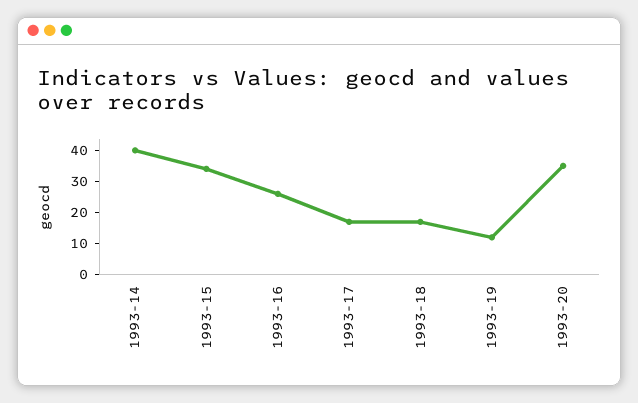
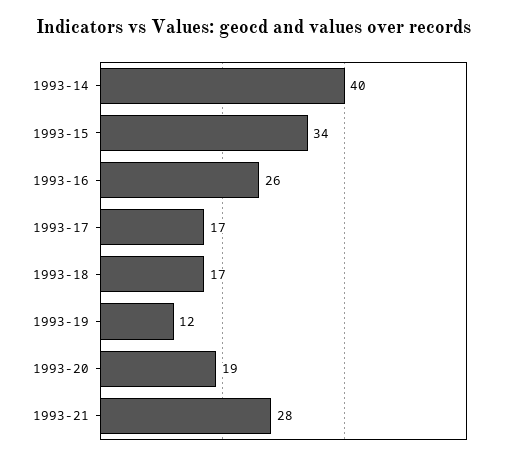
1993-20: 35 -> 19
1993-21: none -> 28

